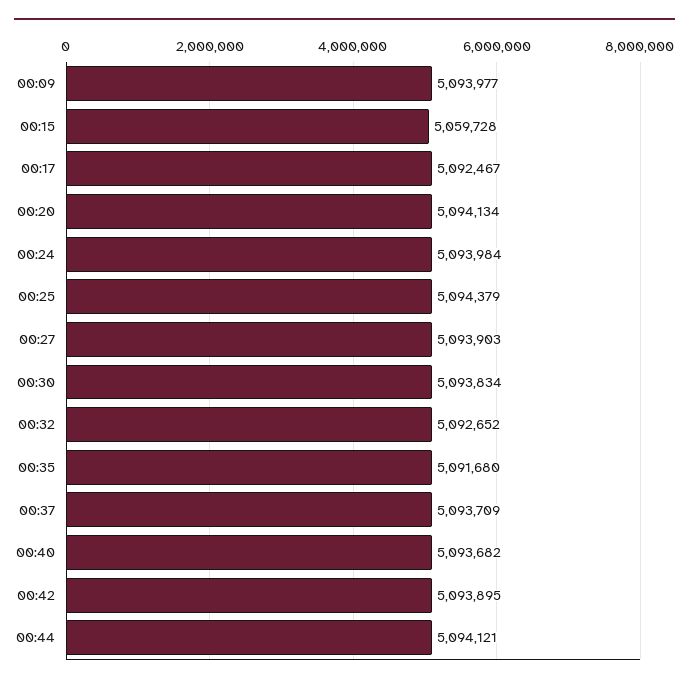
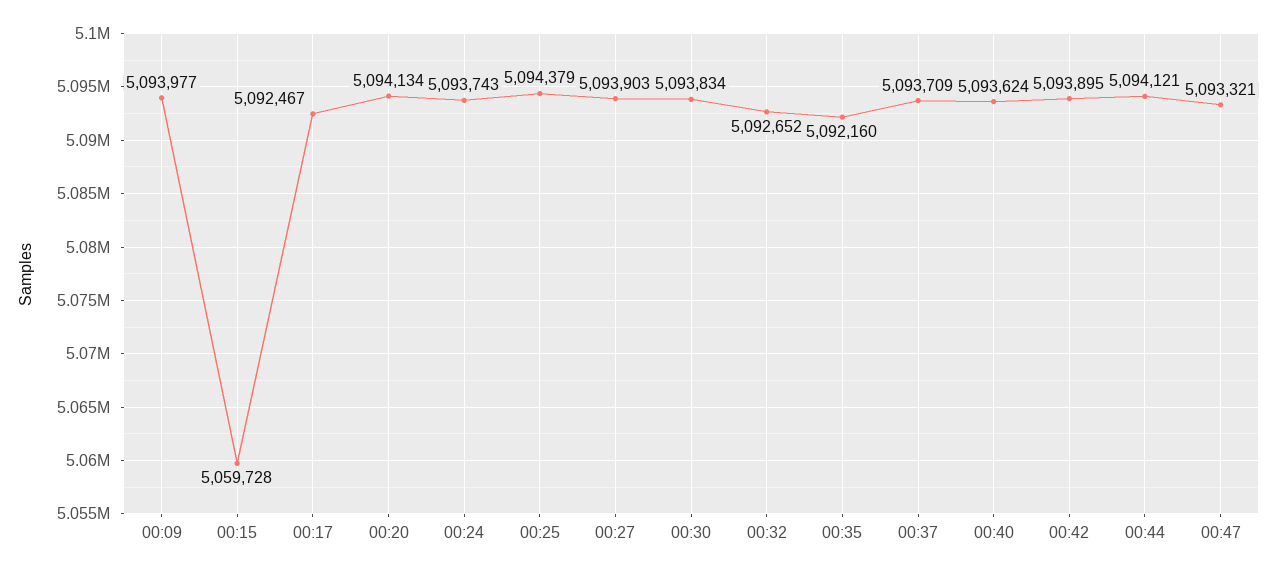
00:24: 5093984 -> 5093743
00:35: 5091680 -> 5092160
00:40: 5093682 -> 5093624
00:47: none -> 5093321

